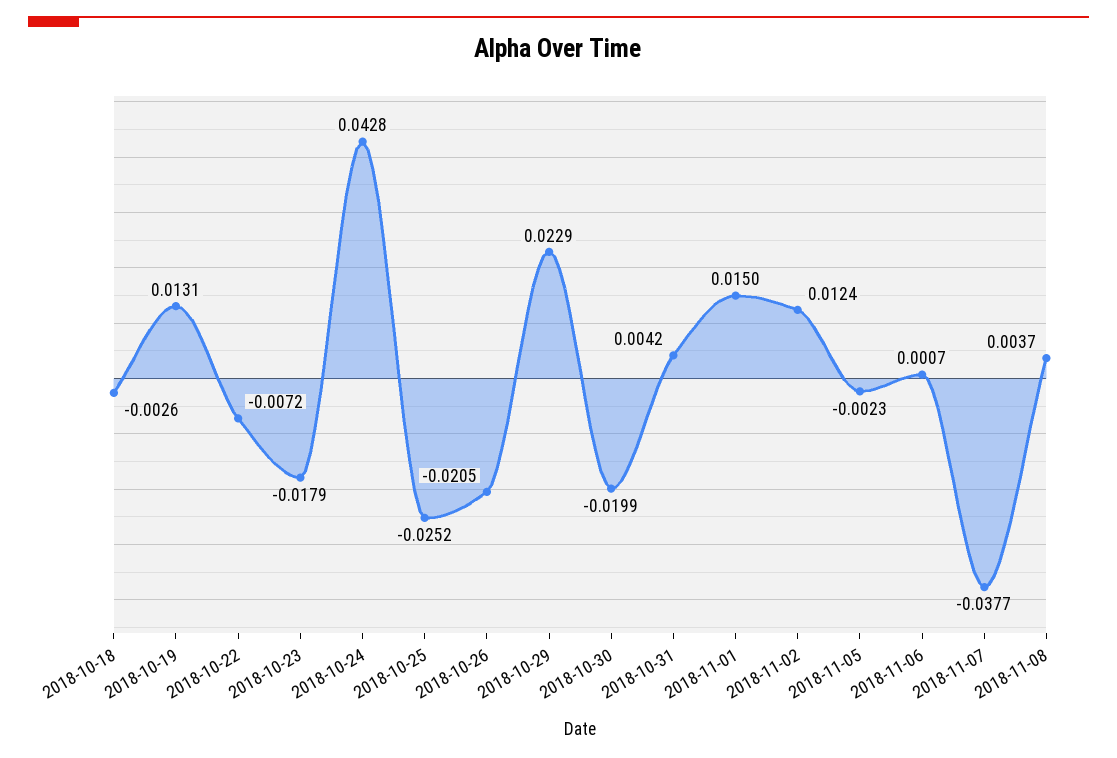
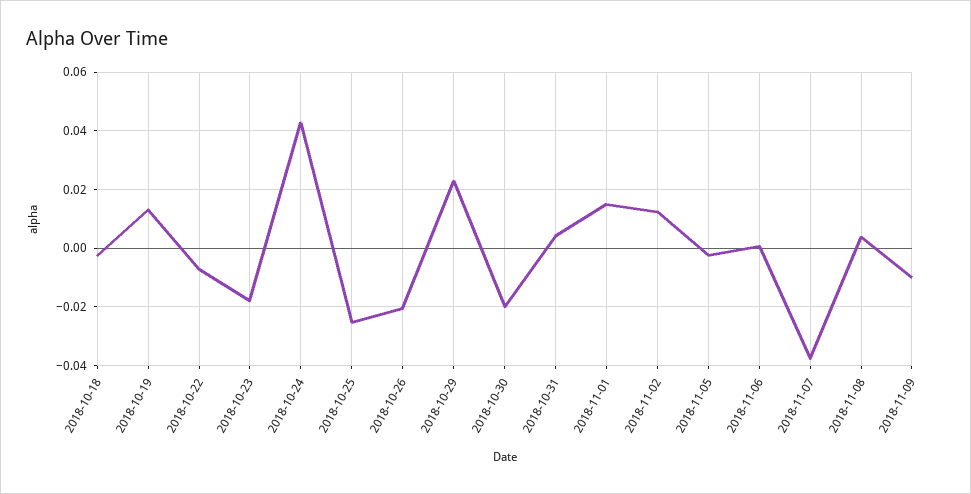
2018-11-09: none -> -0.01

